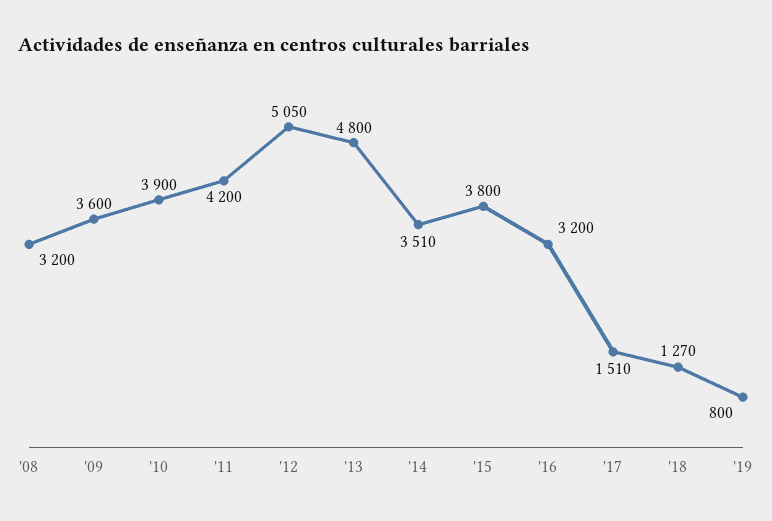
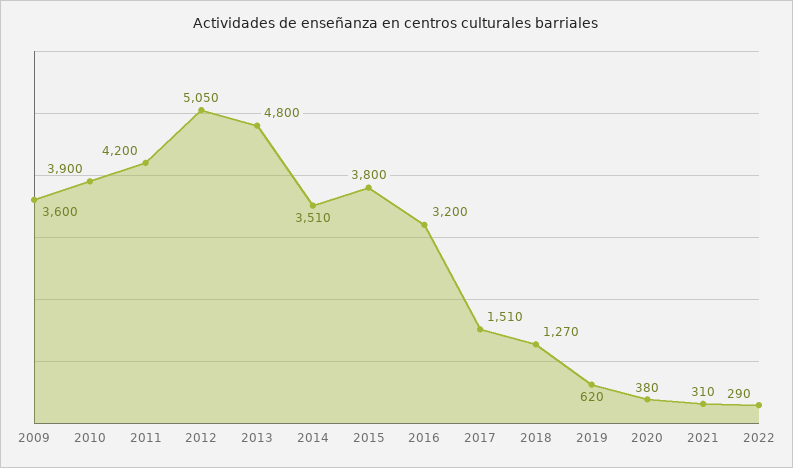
'08: 3200 -> none
'19: 800 -> 620
2020: none -> 380
2021: none -> 310
2022: none -> 290

